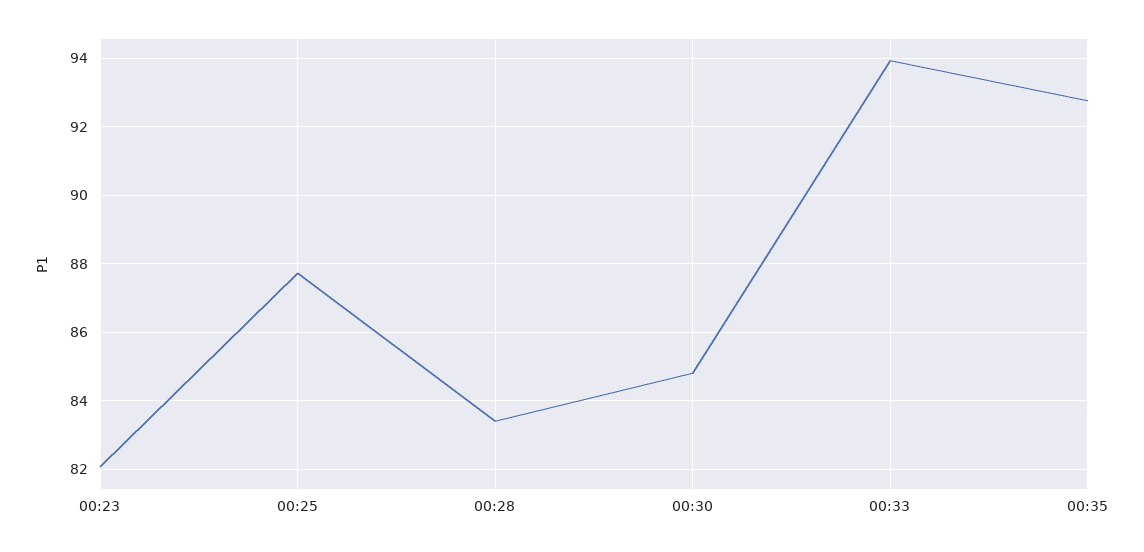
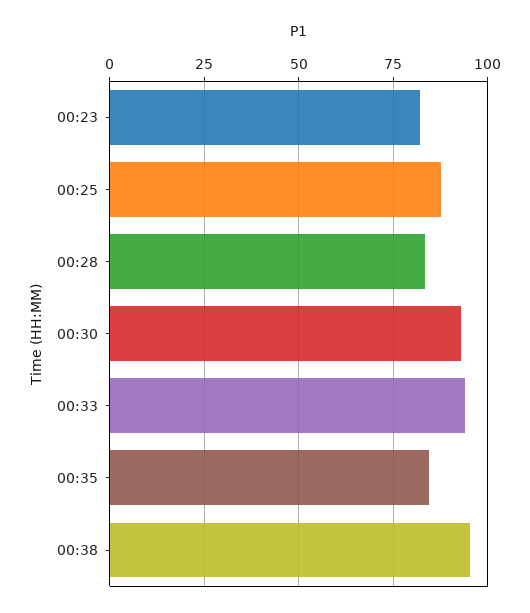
00:30: 84.8 -> 92.5
00:35: 92.8 -> 85
00:38: none -> 95

